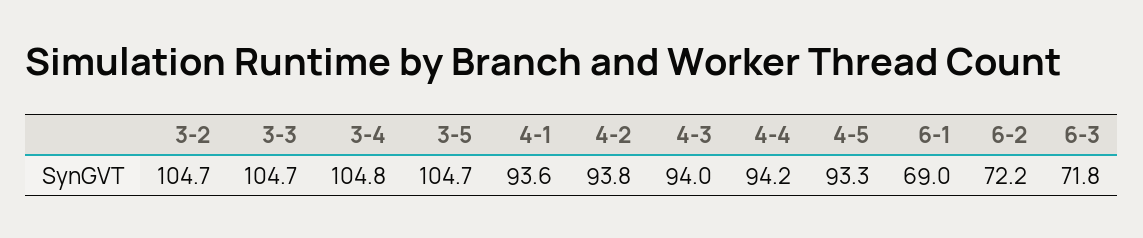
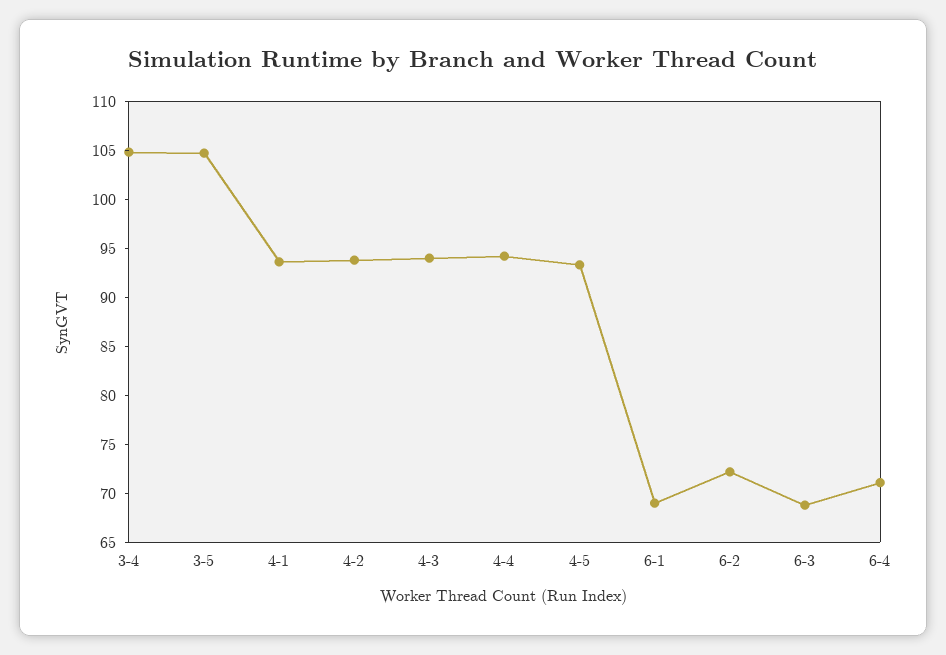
3-2: 104.7 -> none
3-3: 104.7 -> none
6-3: 71.8 -> 69
6-4: none -> 71

